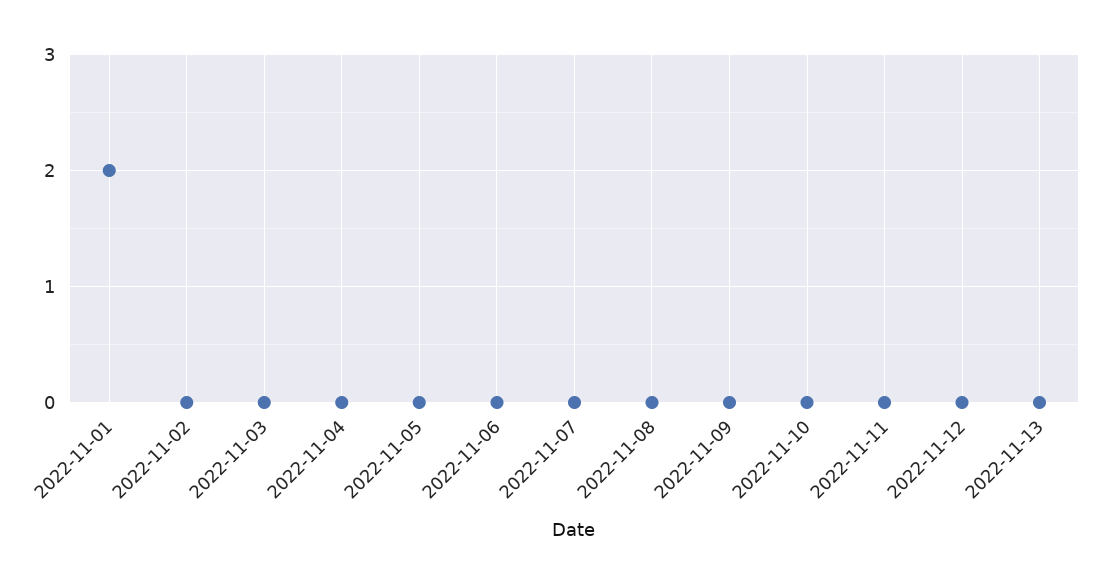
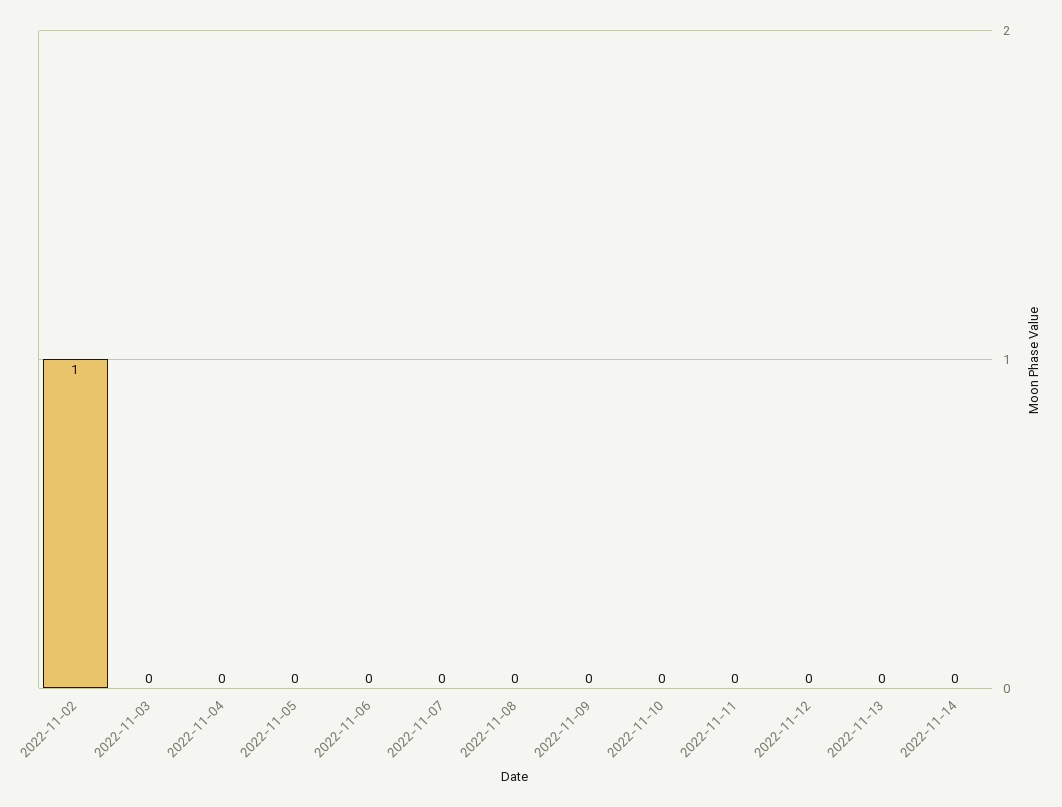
2022-11-01: 2 -> none
2022-11-02: 0 -> 1
2022-11-14: none -> 0

